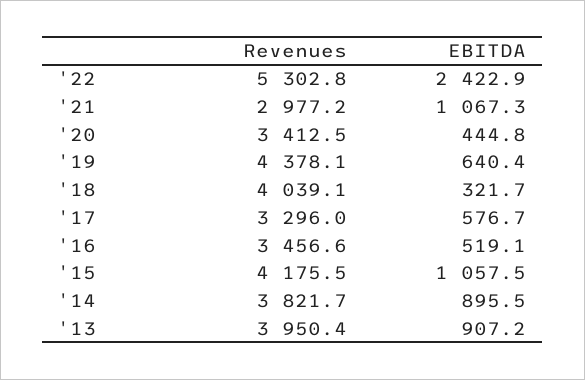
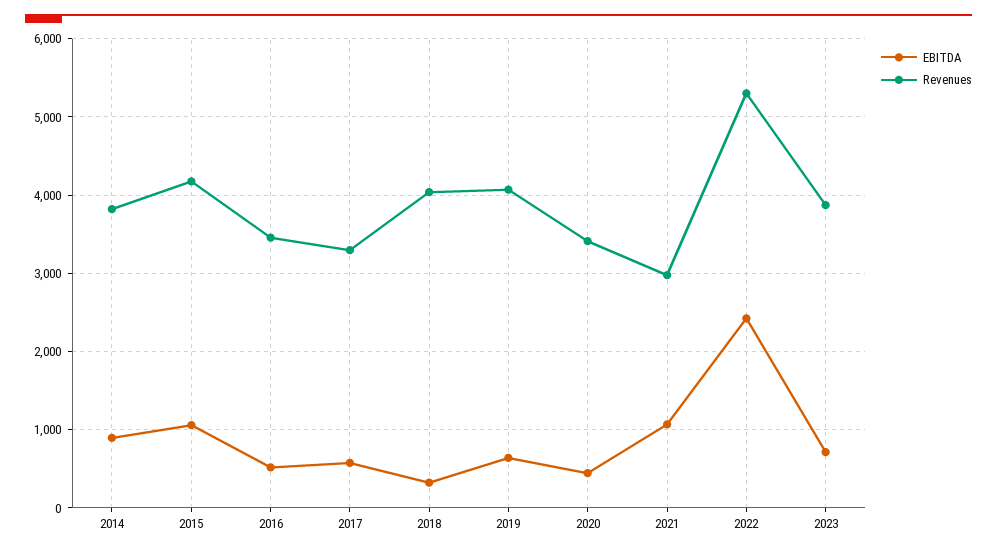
Revenues, '19: 4378.1 -> 4100
Revenues, '13: 3950.4 -> none
EBITDA, '13: 907.2 -> none
EBITDA, 2023: none -> 700
Revenues, 2023: none -> 3900

